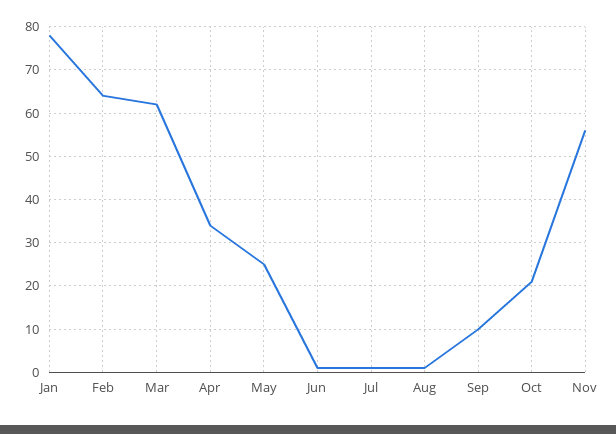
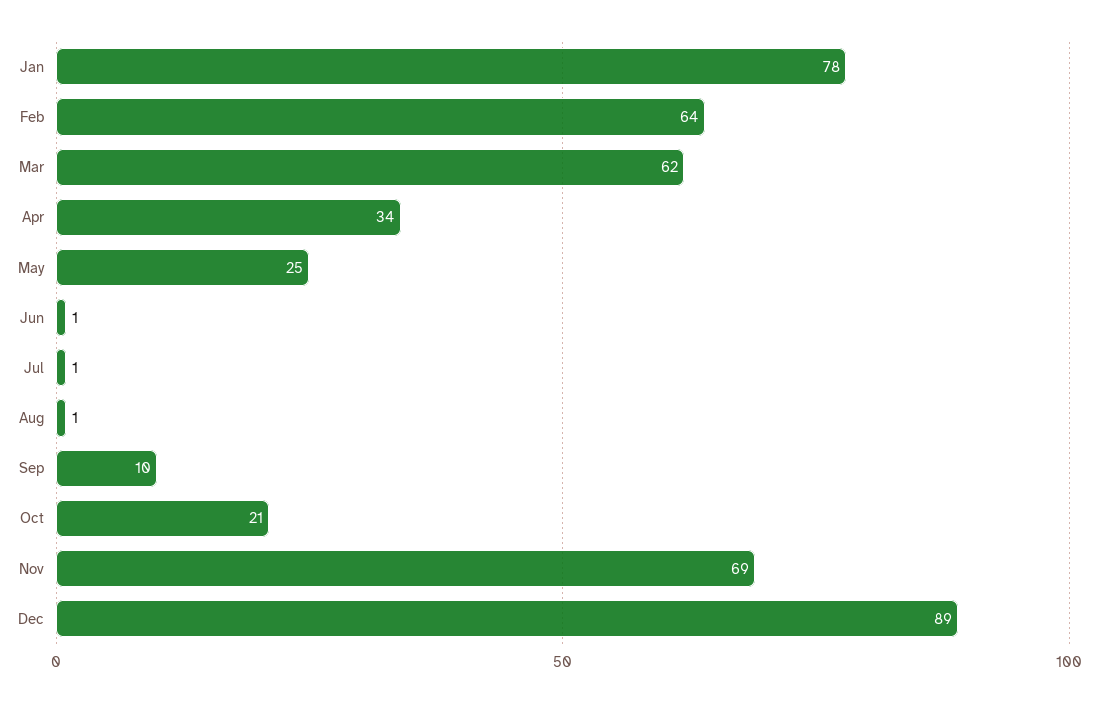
Nov: 55 -> 69
Dec: none -> 89

